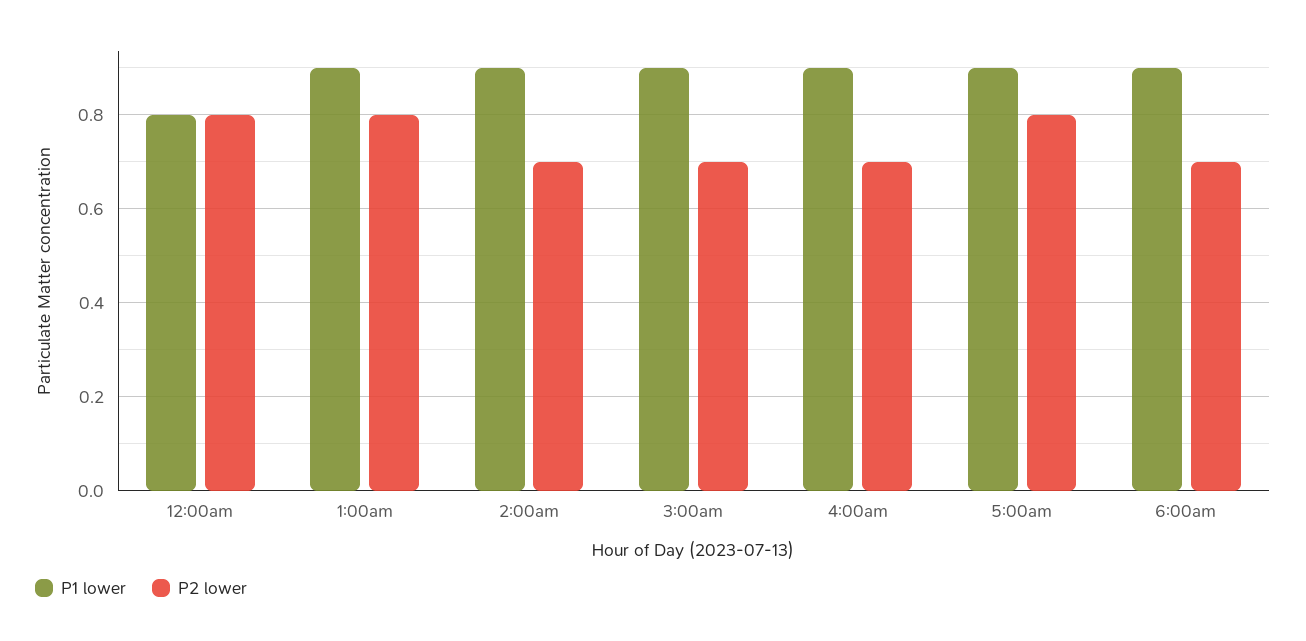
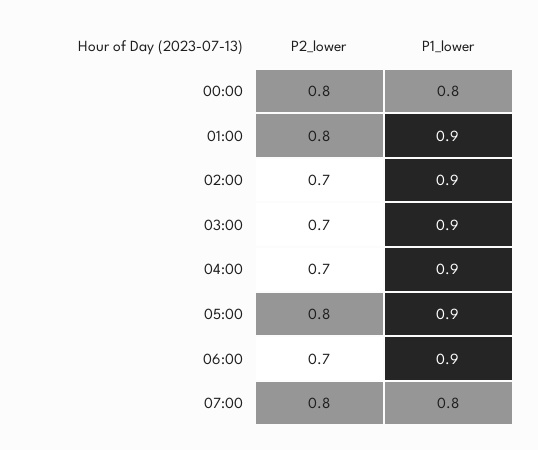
P2 lower, 07:00: none -> 0.8
P1 lower, 07:00: none -> 0.8

